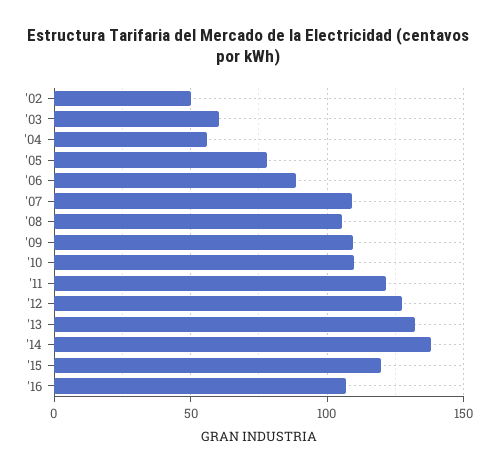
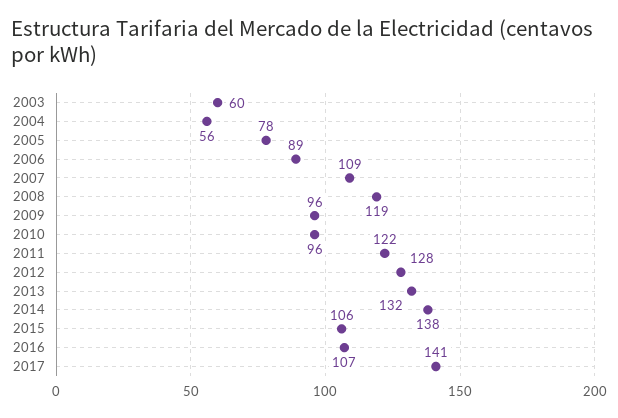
'02: 50 -> none
'08: 105 -> 119
'09: 110 -> 96
'10: 110 -> 96
'15: 120 -> 106
2017: none -> 141

